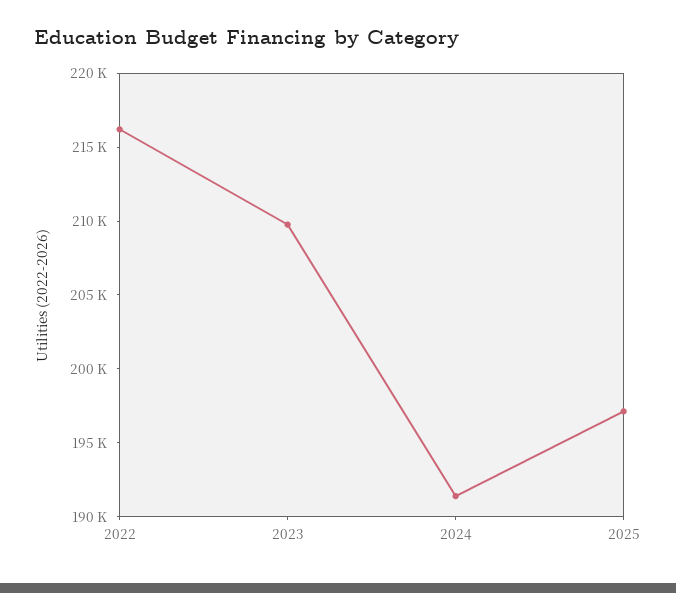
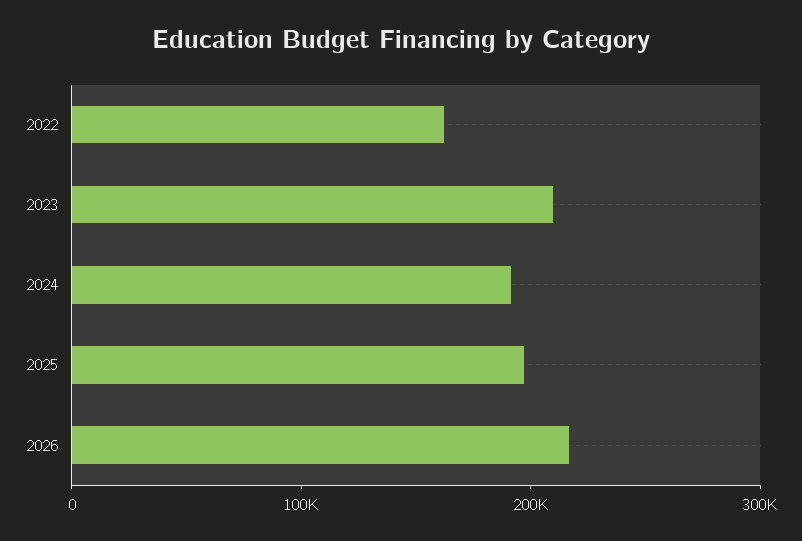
2022: 216000 -> 160000
2026: none -> 220000

